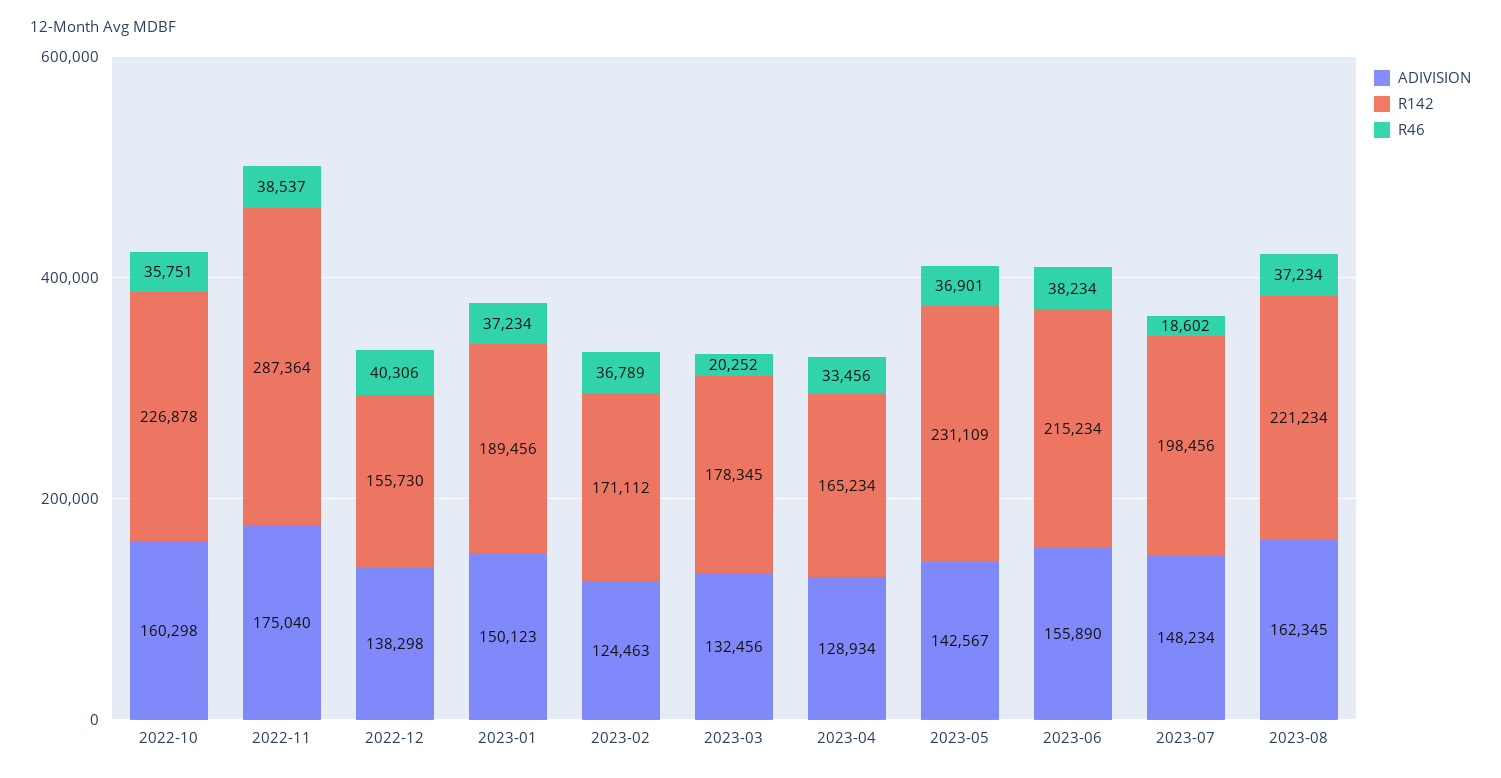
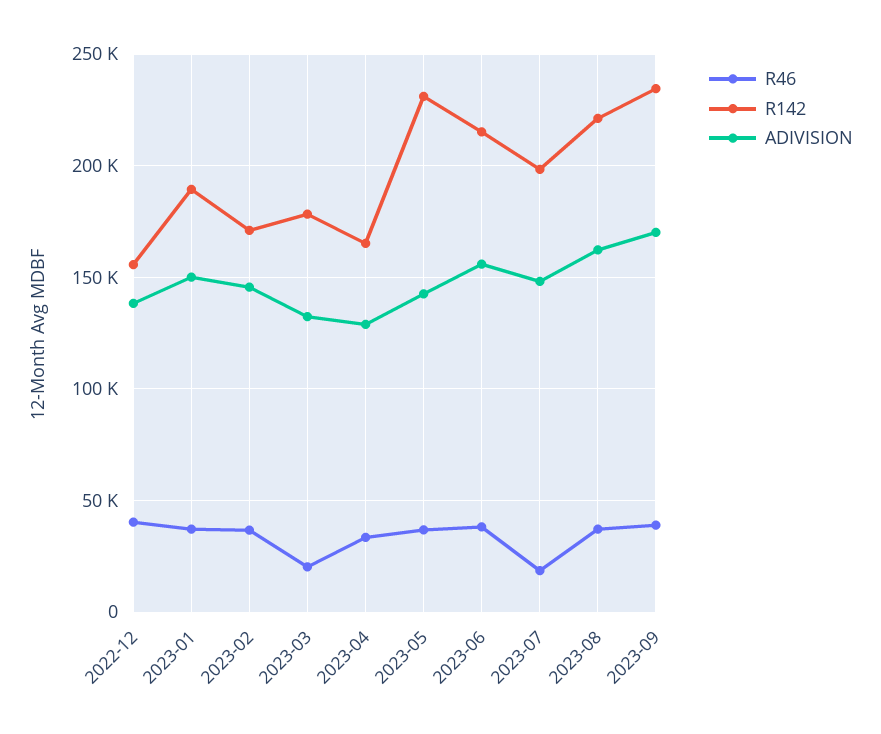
ADIVISION, 2022-10: 160298 -> none
R142, 2022-10: 226878 -> none
R46, 2022-10: 35751 -> none
ADIVISION, 2022-11: 175040 -> none
R142, 2022-11: 287364 -> none
R46, 2022-11: 38537 -> none
ADIVISION, 2023-02: 124463 -> 145000
R46, 2023-09: none -> 40000
R142, 2023-09: none -> 235000
ADIVISION, 2023-09: none -> 170000

